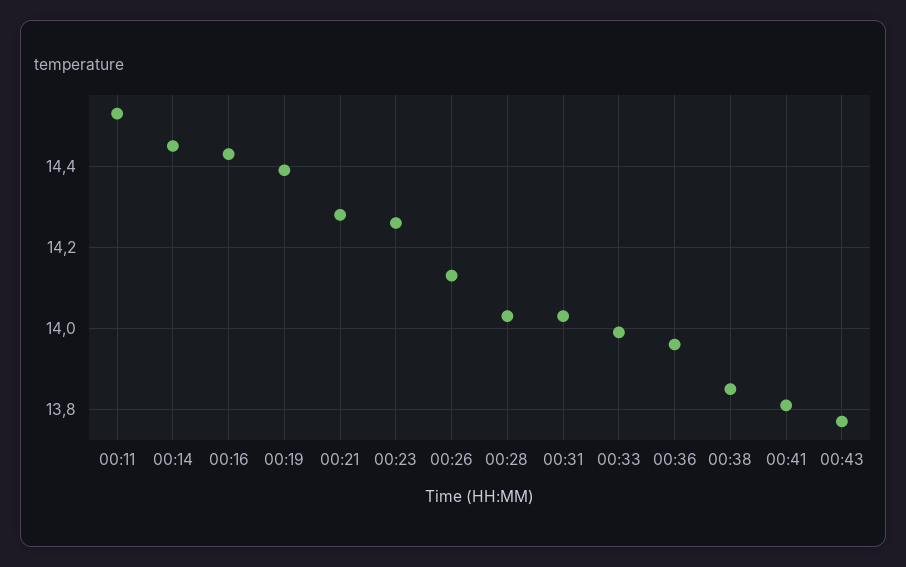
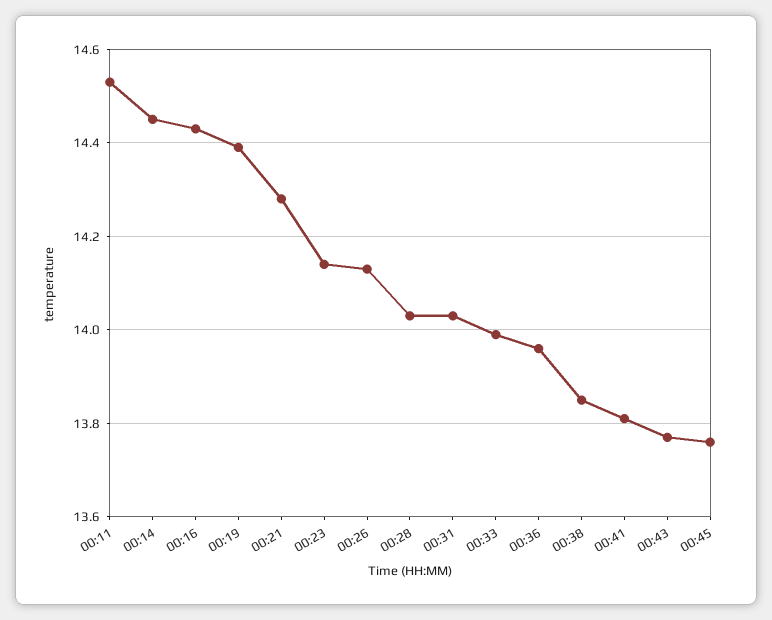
00:23: 14.25 -> 14.15
00:45: none -> 13.75

